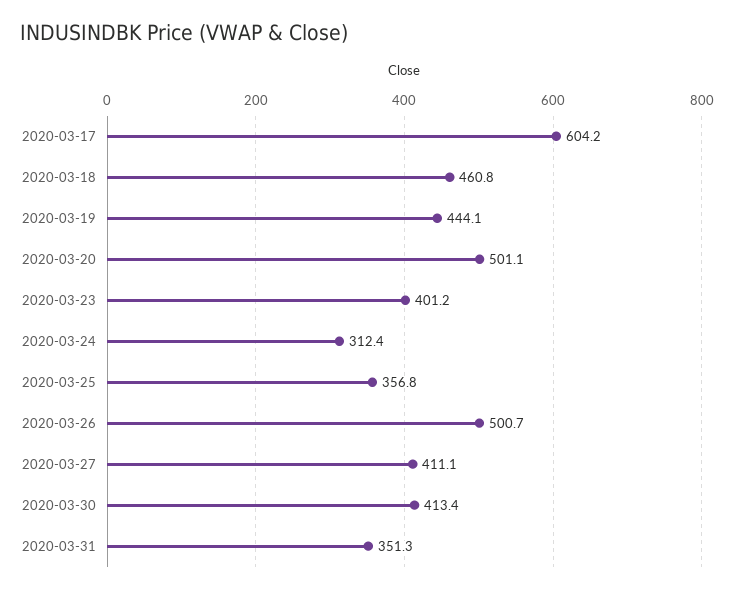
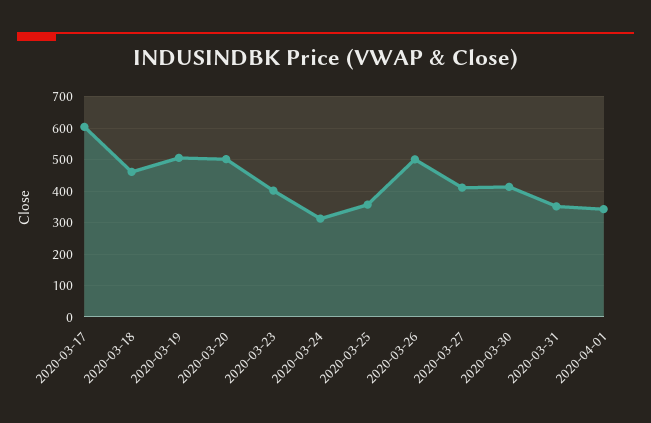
2020-03-19: 444.1 -> 500
2020-04-01: none -> 340

